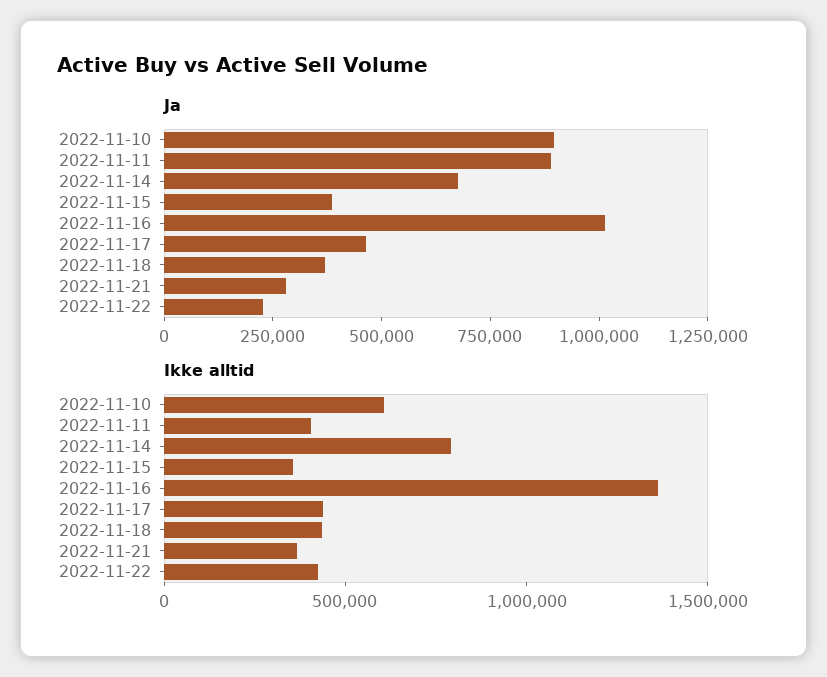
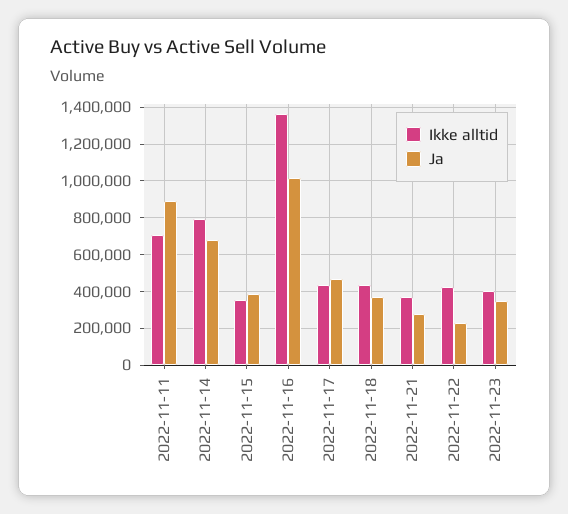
Ja, 2022-11-10: 900000 -> none
Ikke alltid, 2022-11-10: 600000 -> none
Ikke alltid, 2022-11-11: 400000 -> 700000
Ikke alltid, 2022-11-23: none -> 400000
Ja, 2022-11-23: none -> 350000

